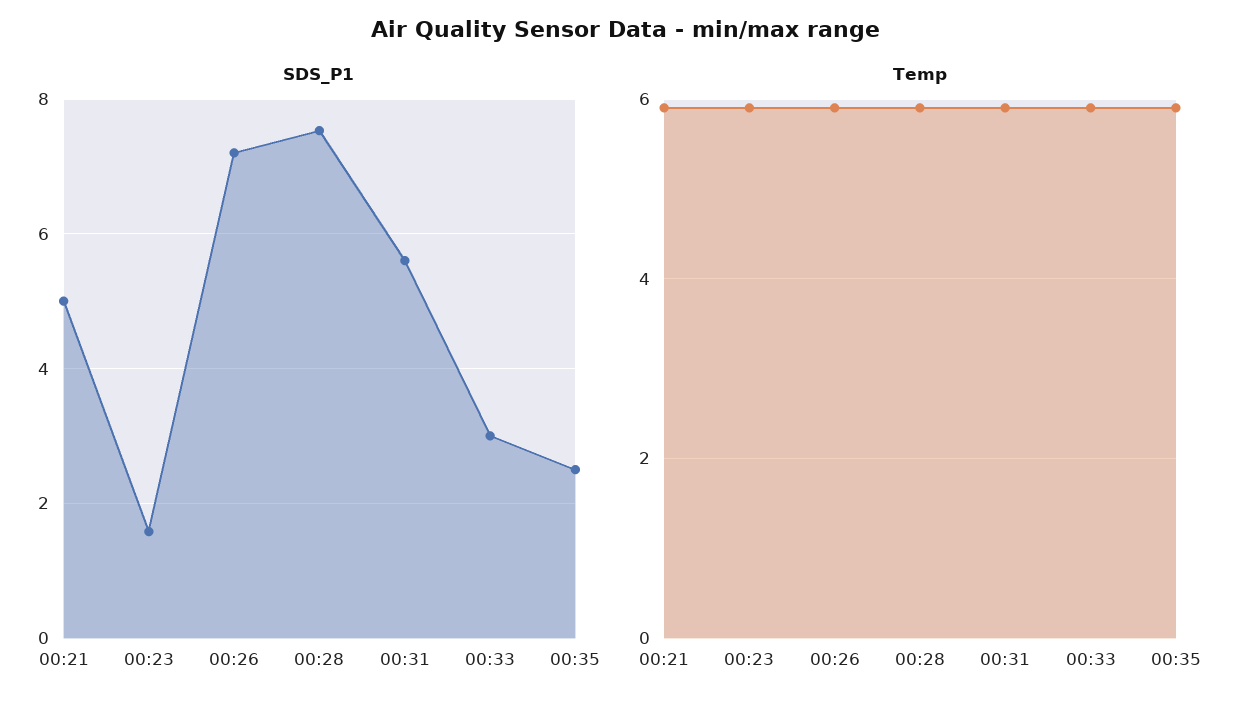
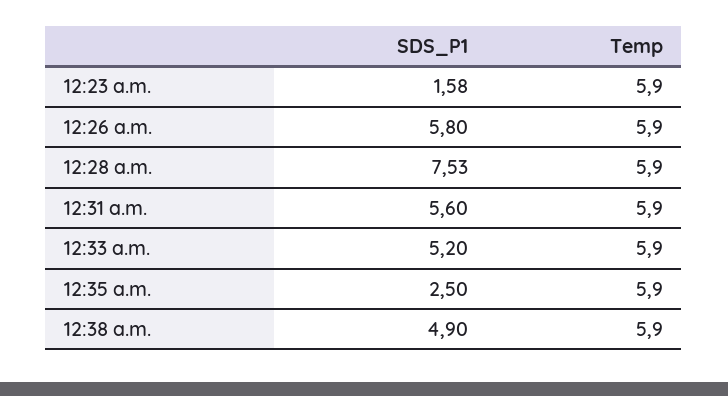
SDS_P1, 00:21: 5 -> none
SDS_P1, 00:26: 7.2 -> 5.8
SDS_P1, 00:33: 3 -> 5.2
Temp, 00:21: 6 -> none
SDS_P1, 12:38 a.m.: none -> 4.9
Temp, 12:38 a.m.: none -> 5.9

